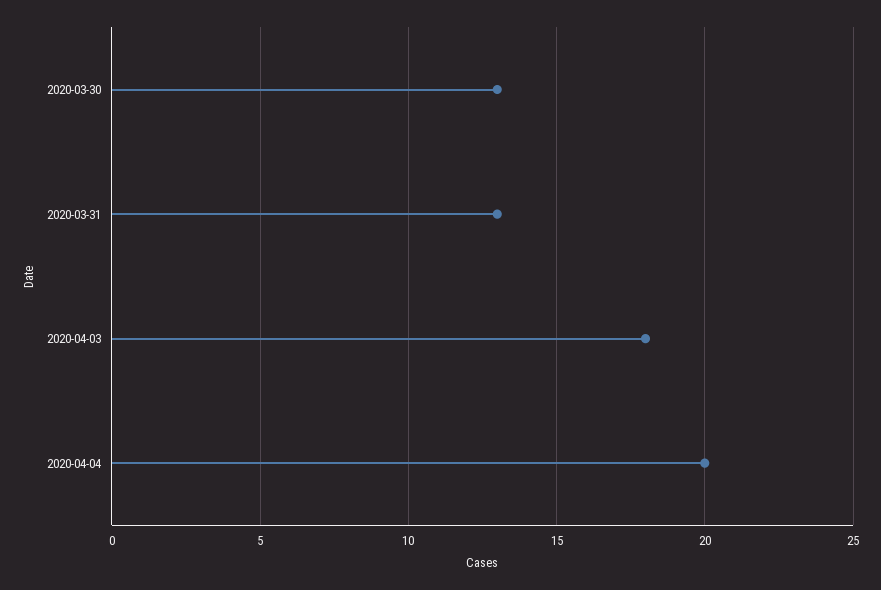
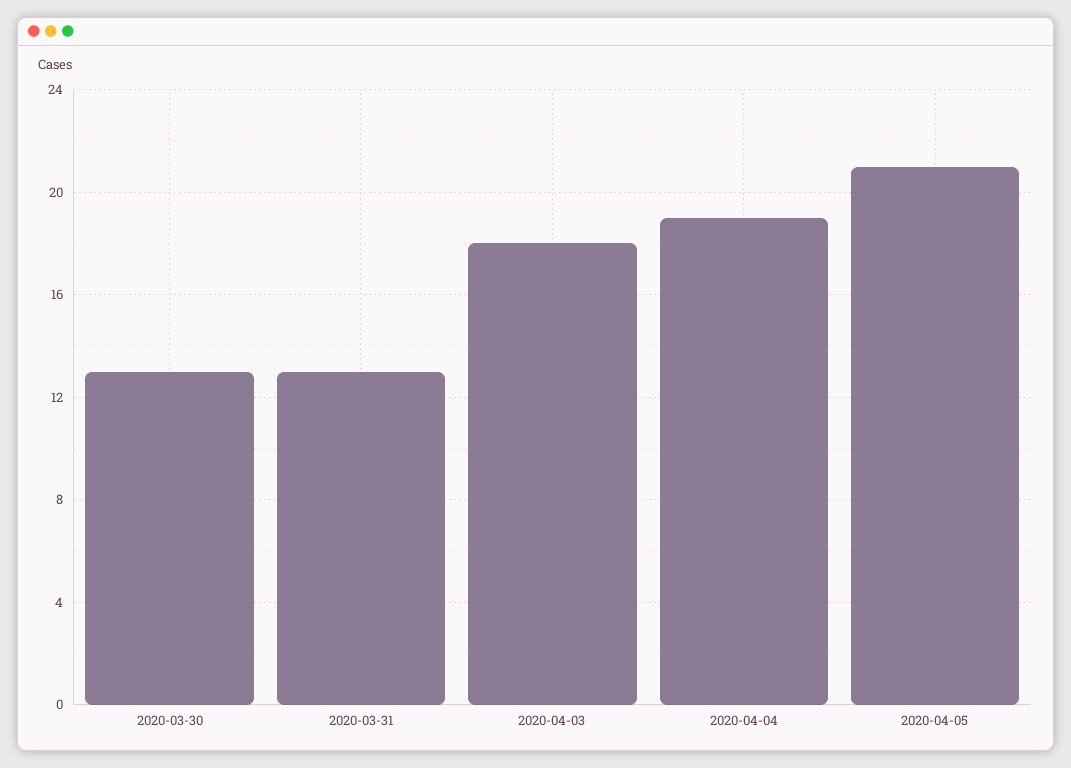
2020-04-04: 20 -> 19
2020-04-05: none -> 21

